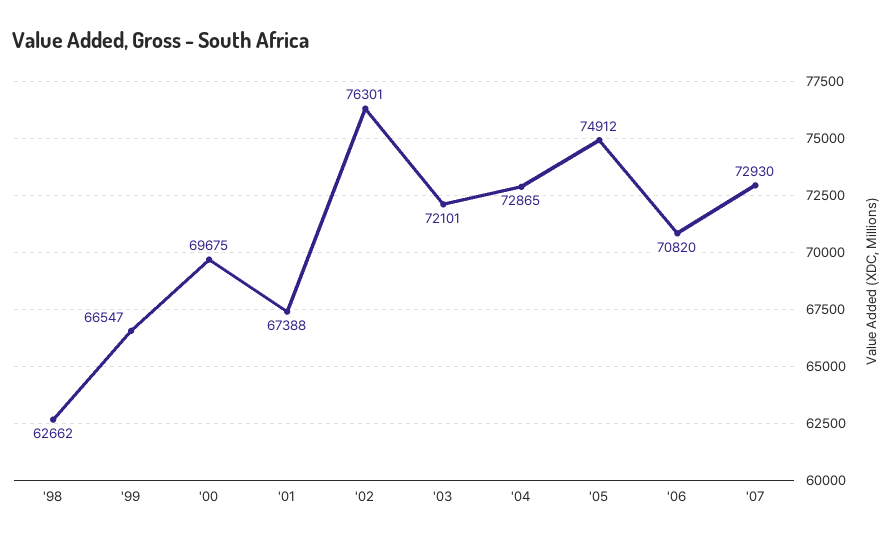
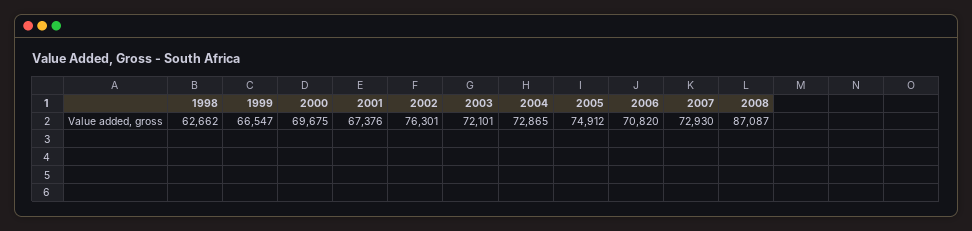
'01: 67388 -> 67376
2008: none -> 87087

